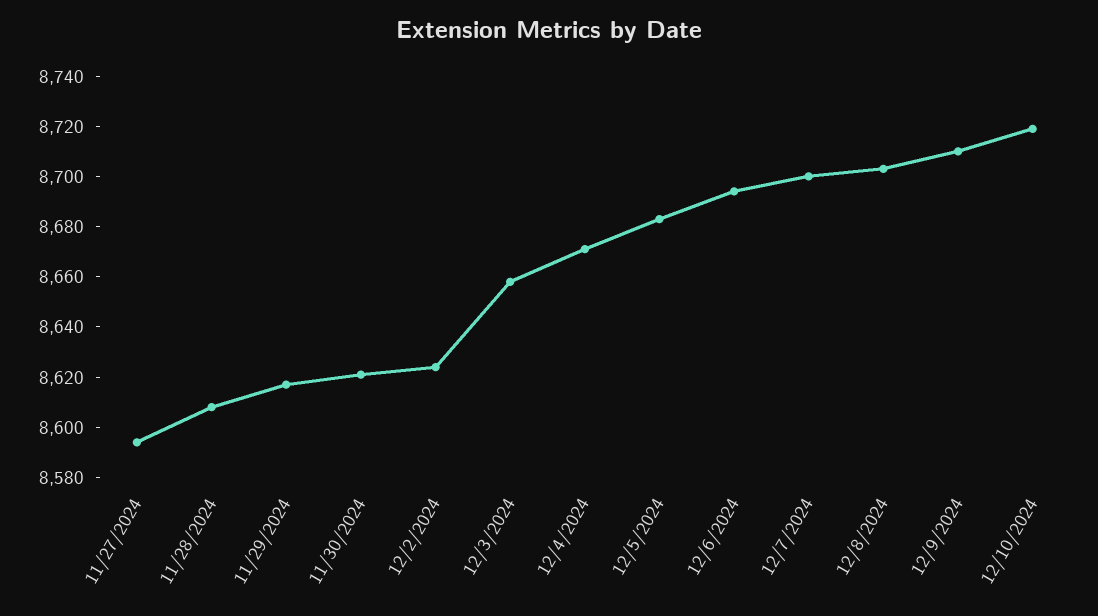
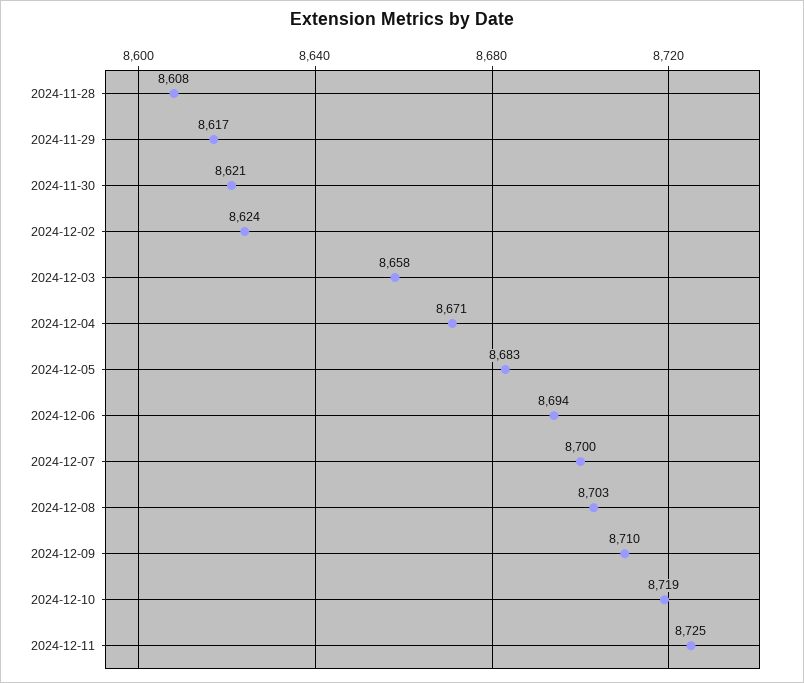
11/27/2024: 8595 -> none
2024-12-11: none -> 8725

